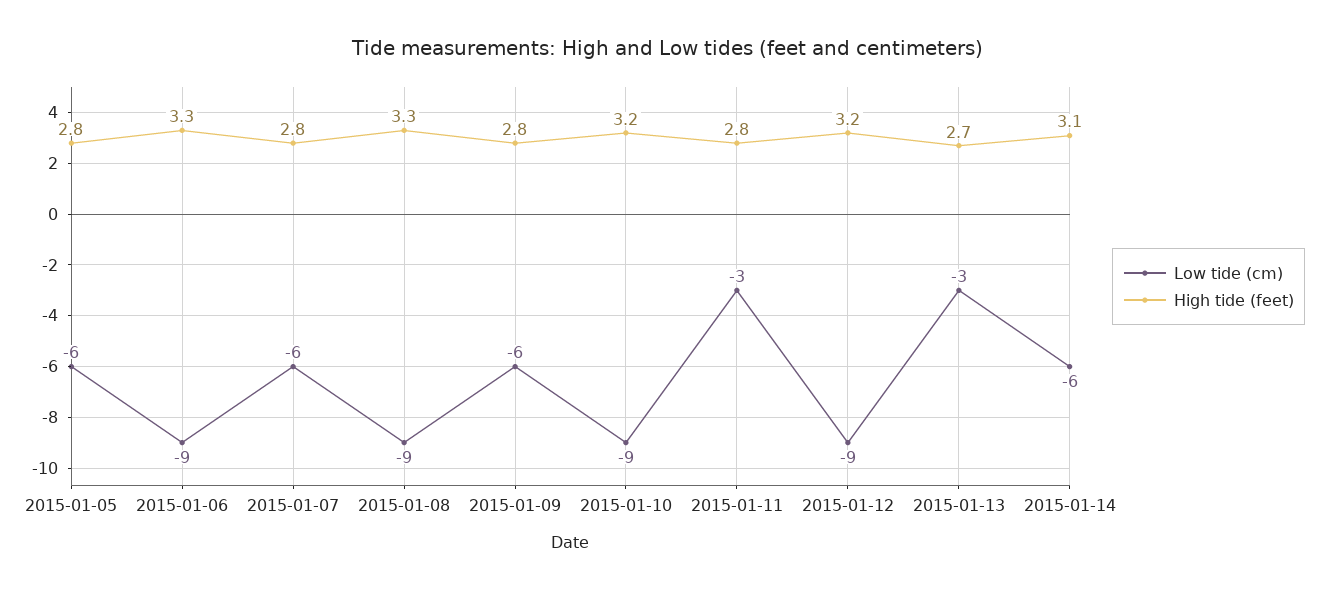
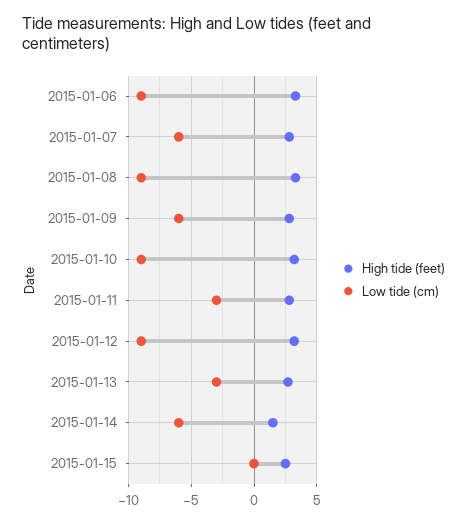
Low tide (cm), 2015-01-05: -6 -> none
High tide (feet), 2015-01-05: 2.8 -> none
High tide (feet), 2015-01-14: 3.1 -> 1.5
High tide (feet), 2015-01-15: none -> 2.5
Low tide (cm), 2015-01-15: none -> 0

